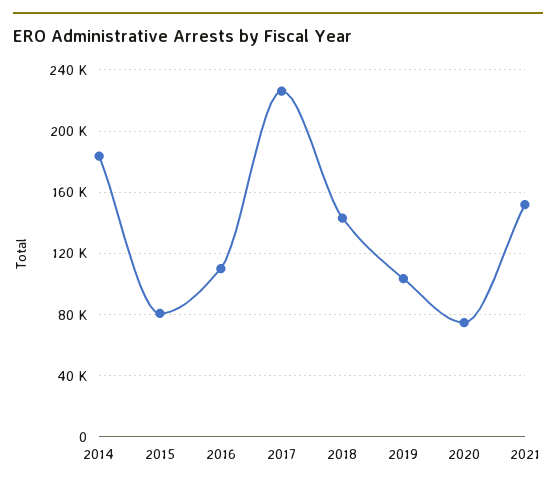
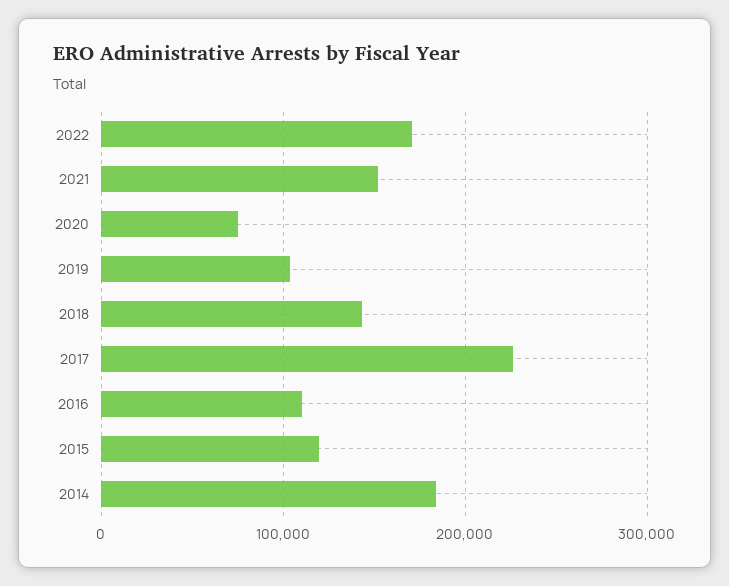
2015: 80000 -> 120000
2022: none -> 170000

